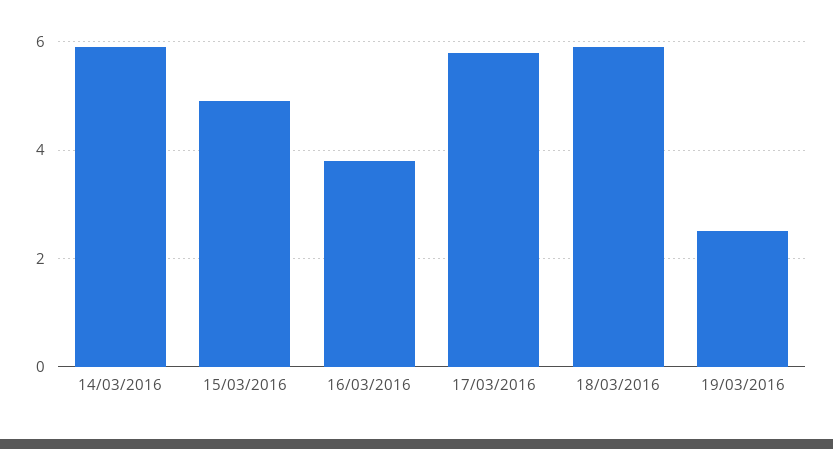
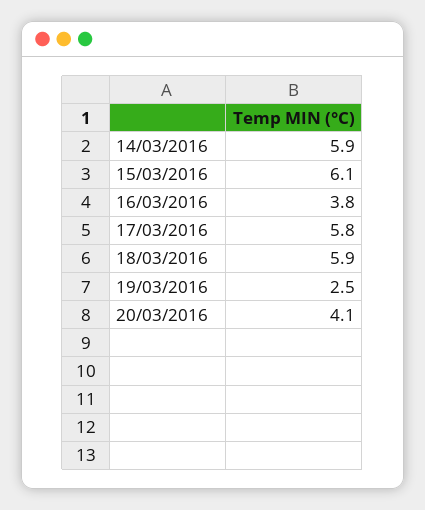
15/03/2016: 5 -> 6.1
20/03/2016: none -> 4.1

